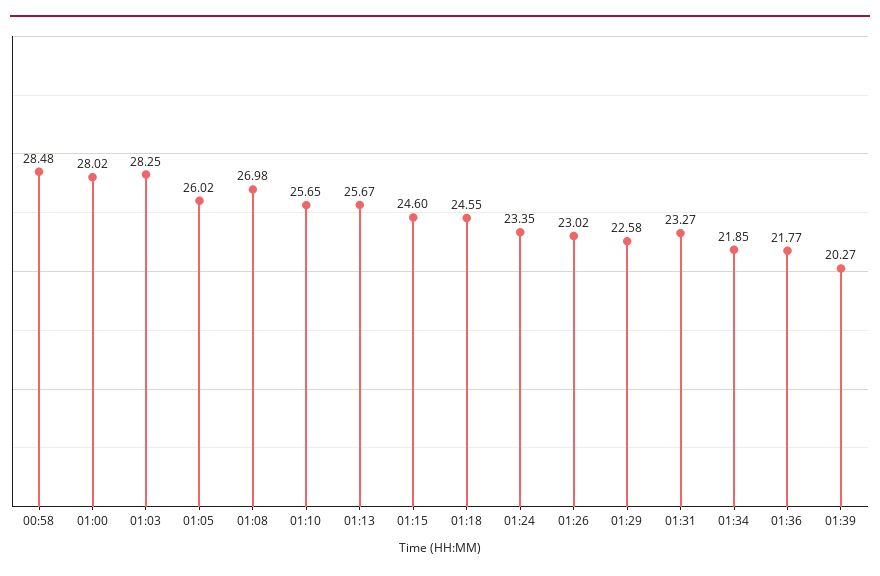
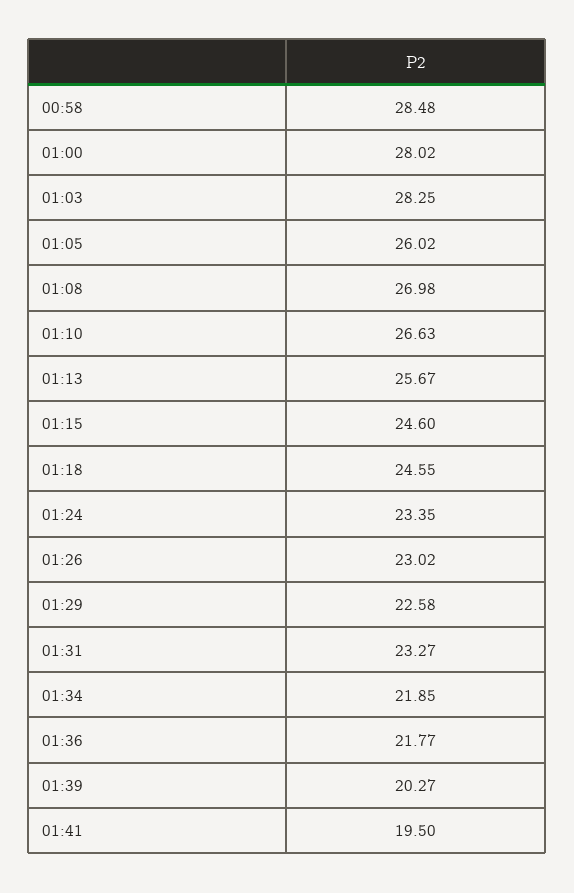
01:10: 25.65 -> 26.63
01:41: none -> 19.5

